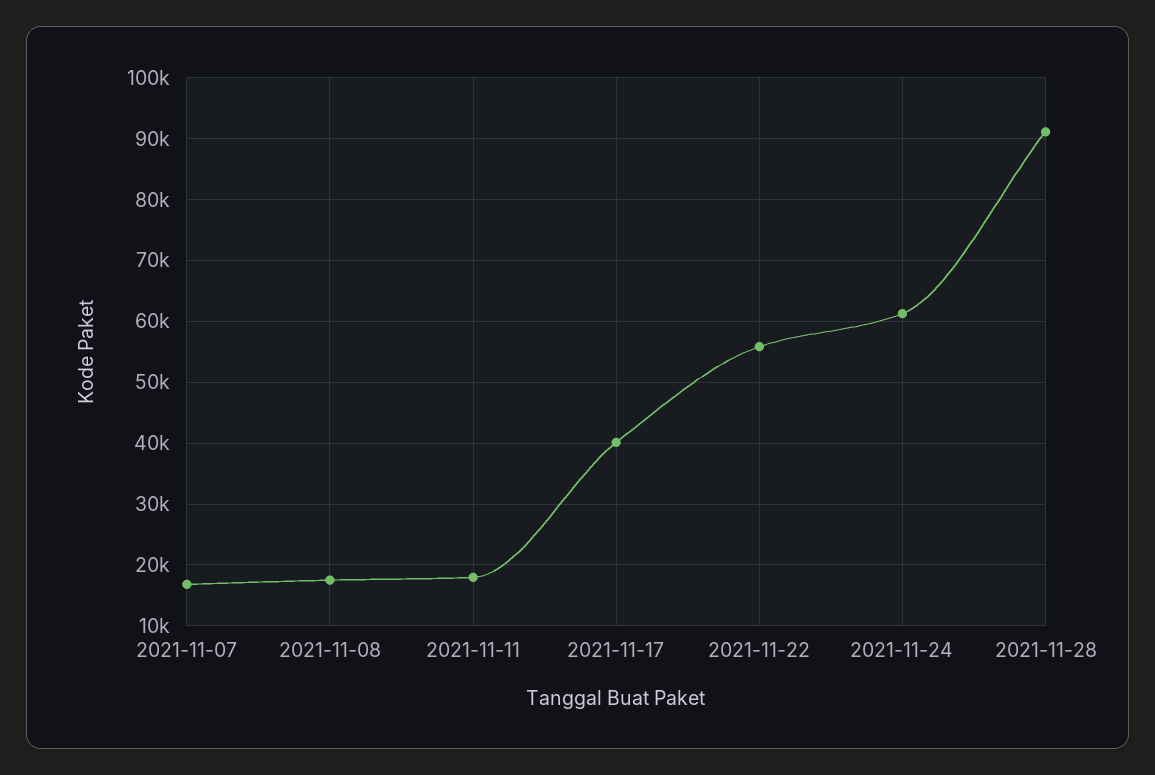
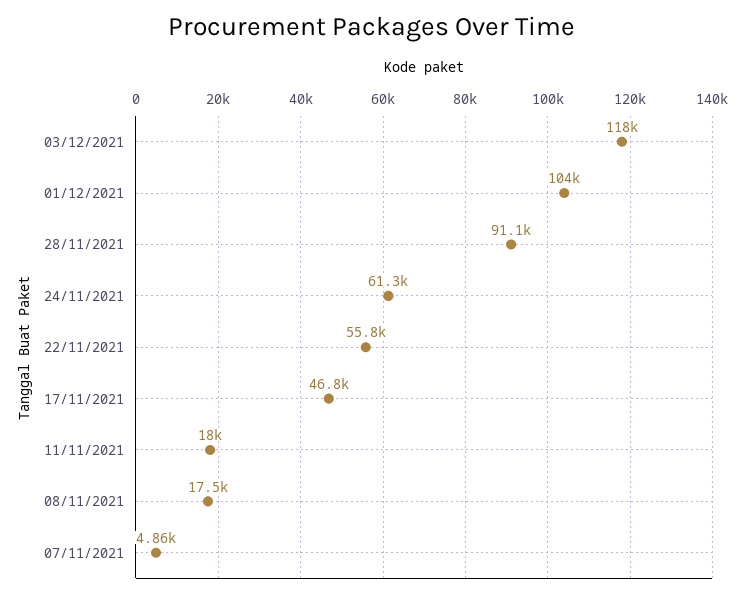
2021-11-07: 17000 -> 4860
2021-11-17: 40000 -> 46800
03/12/2021: none -> 118000
01/12/2021: none -> 104000

